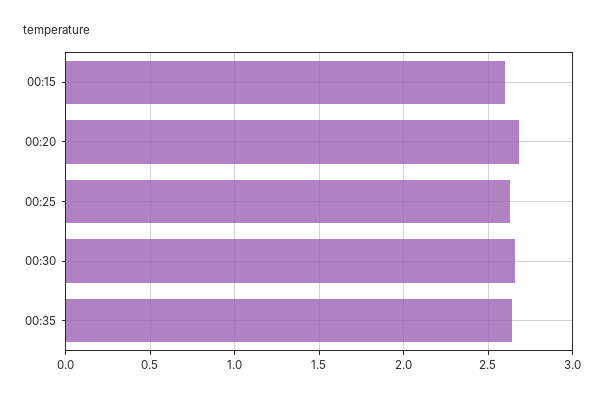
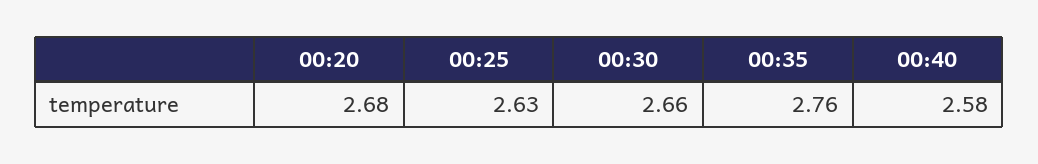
00:15: 2.6 -> none
00:35: 2.65 -> 2.76
00:40: none -> 2.58

